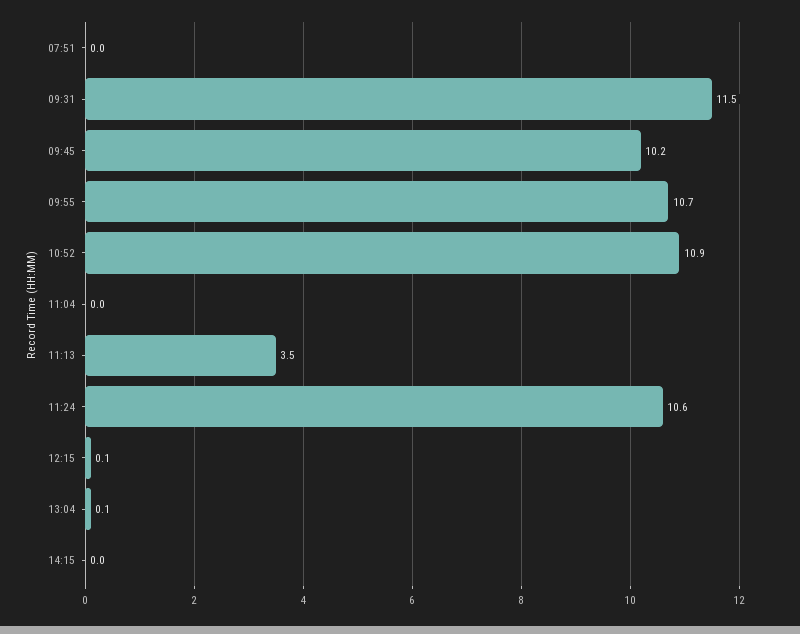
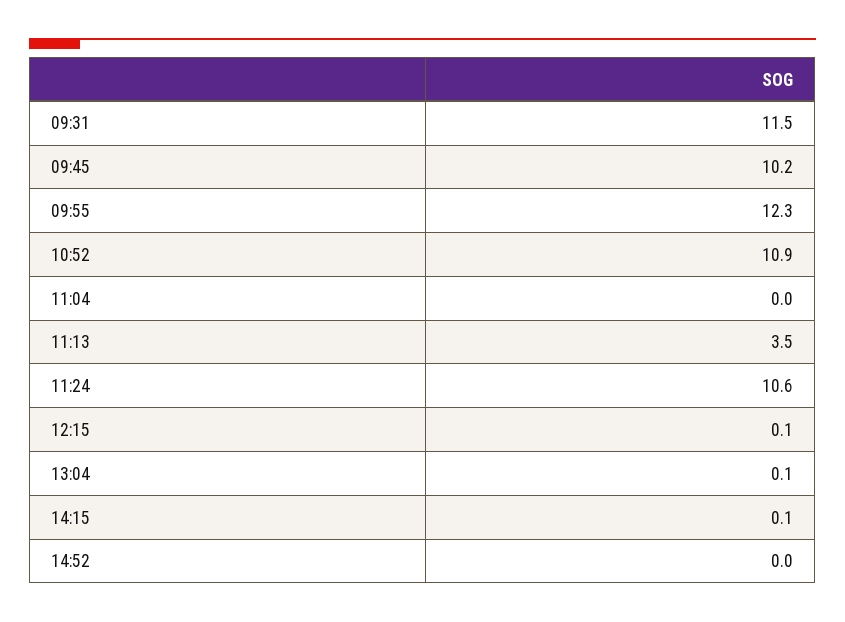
07:51: 0 -> none
09:55: 10.7 -> 12.3
14:15: 0 -> 0.1
14:52: none -> 0

